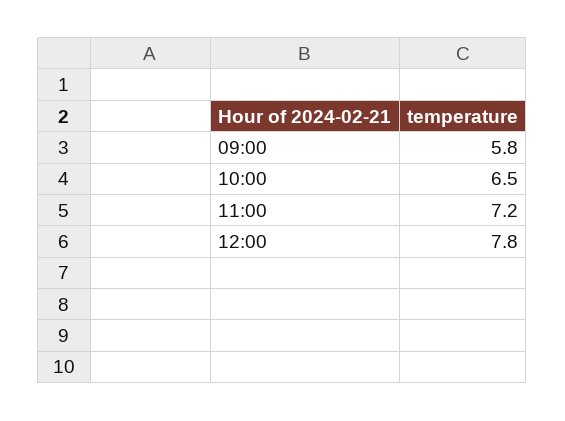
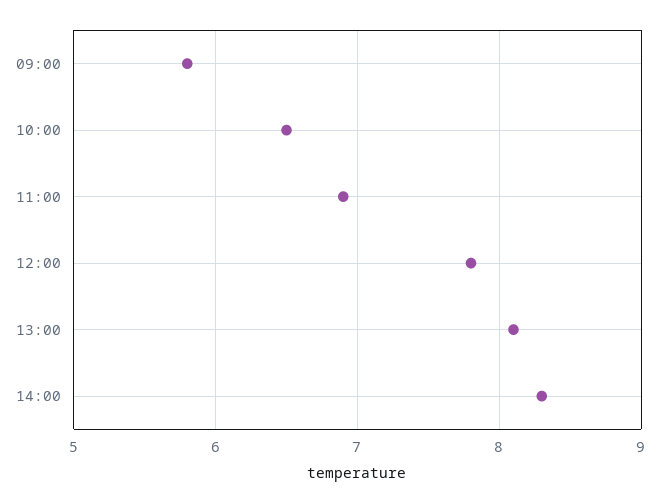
11:00: 7.2 -> 6.9
13:00: none -> 8.1
14:00: none -> 8.3

